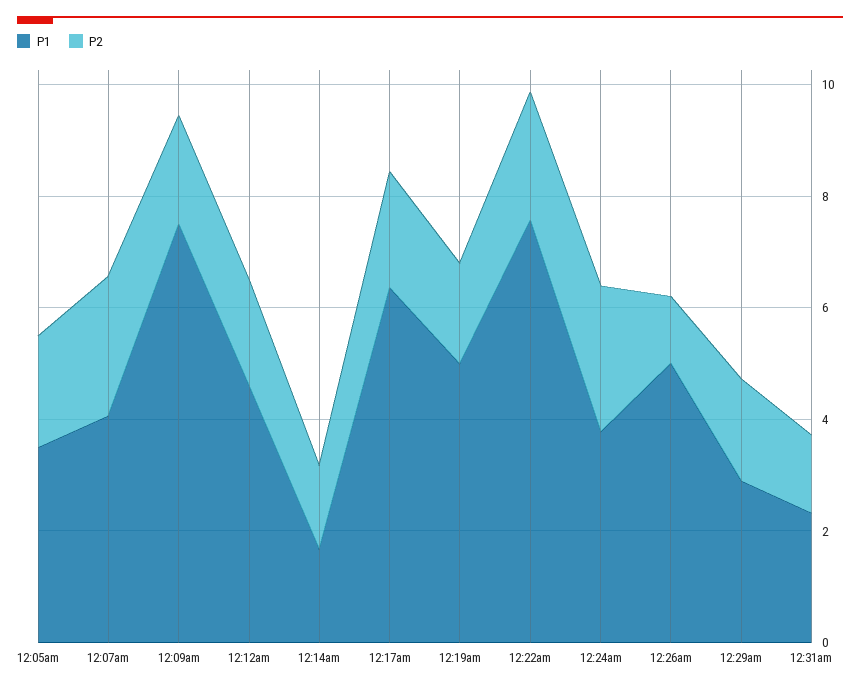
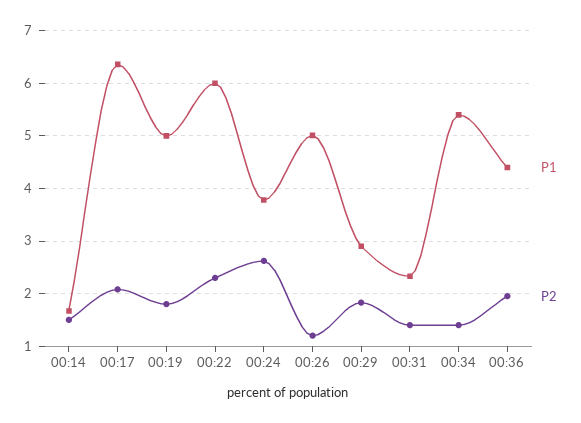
P1, 12:05am: 3.5 -> none
P2, 12:05am: 2 -> none
P1, 12:07am: 4 -> none
P2, 12:07am: 2.5 -> none
P1, 12:09am: 7.5 -> none
P2, 12:09am: 2 -> none
P1, 12:12am: 4.5 -> none
P2, 12:12am: 2 -> none
P1, 12:22am: 7.5 -> 6
P1, 00:34: none -> 5.4
P2, 00:34: none -> 1.4
P1, 00:36: none -> 4.4
P2, 00:36: none -> 2

